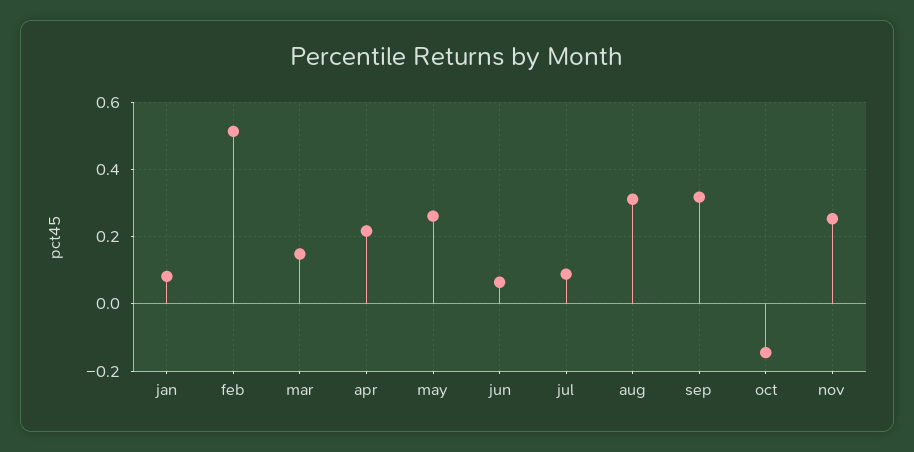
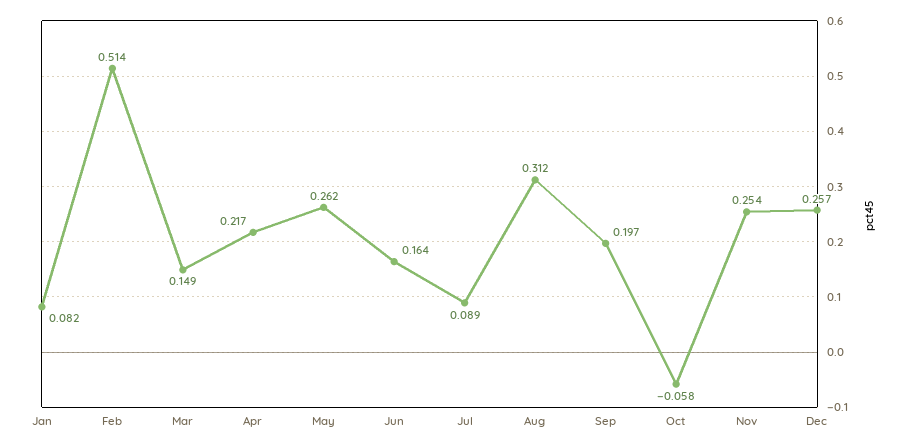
jun: 0.06 -> 0.164
sep: 0.32 -> 0.197
oct: -0.14 -> -0.058
Dec: none -> 0.257

